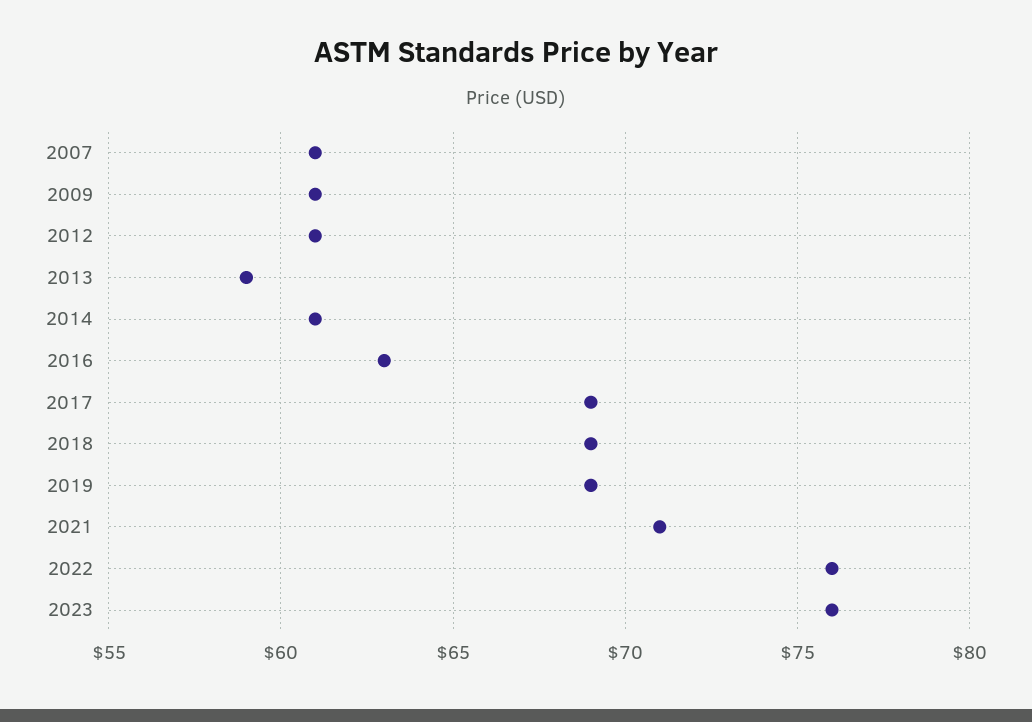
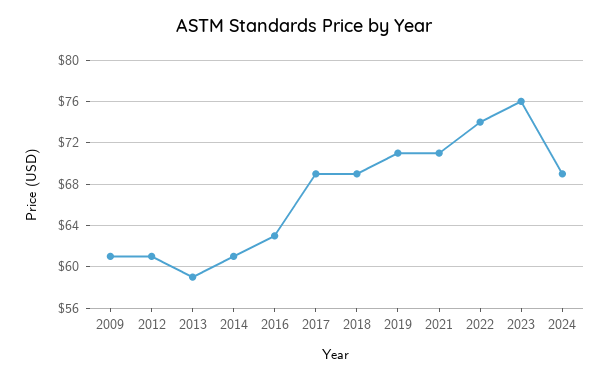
2007: 61 -> none
2019: 69 -> 71
2022: 76 -> 74
2024: none -> 69

